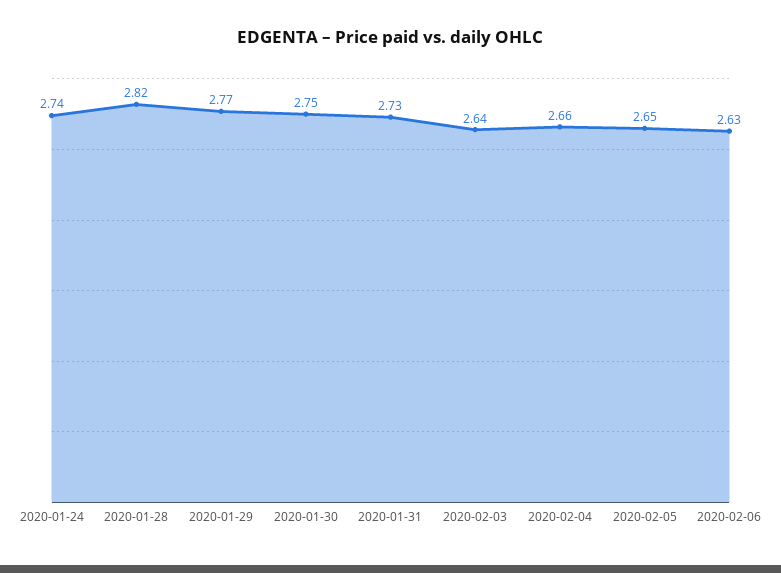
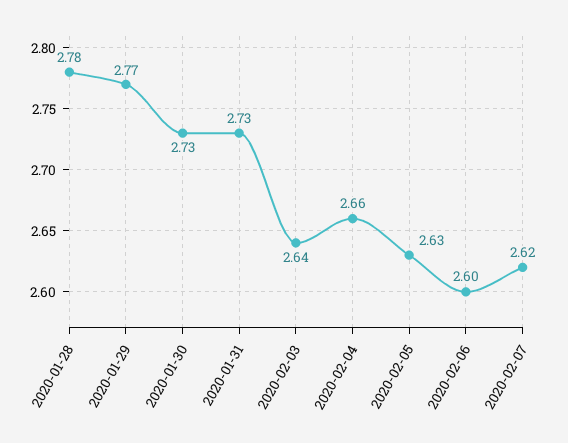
2020-01-24: 2.74 -> none
2020-01-28: 2.82 -> 2.78
2020-01-30: 2.75 -> 2.73
2020-02-05: 2.65 -> 2.63
2020-02-06: 2.63 -> 2.6
2020-02-07: none -> 2.62

